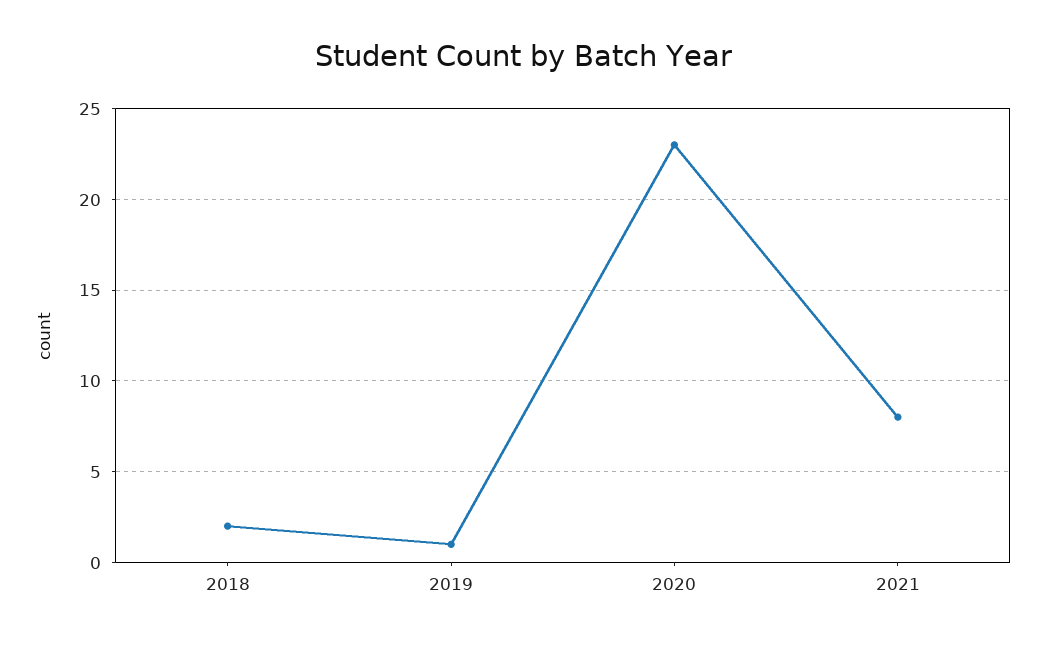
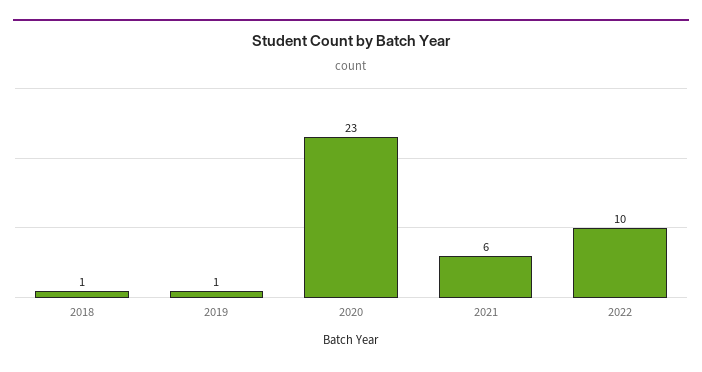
2018: 2 -> 1
2021: 8 -> 6
2022: none -> 10

